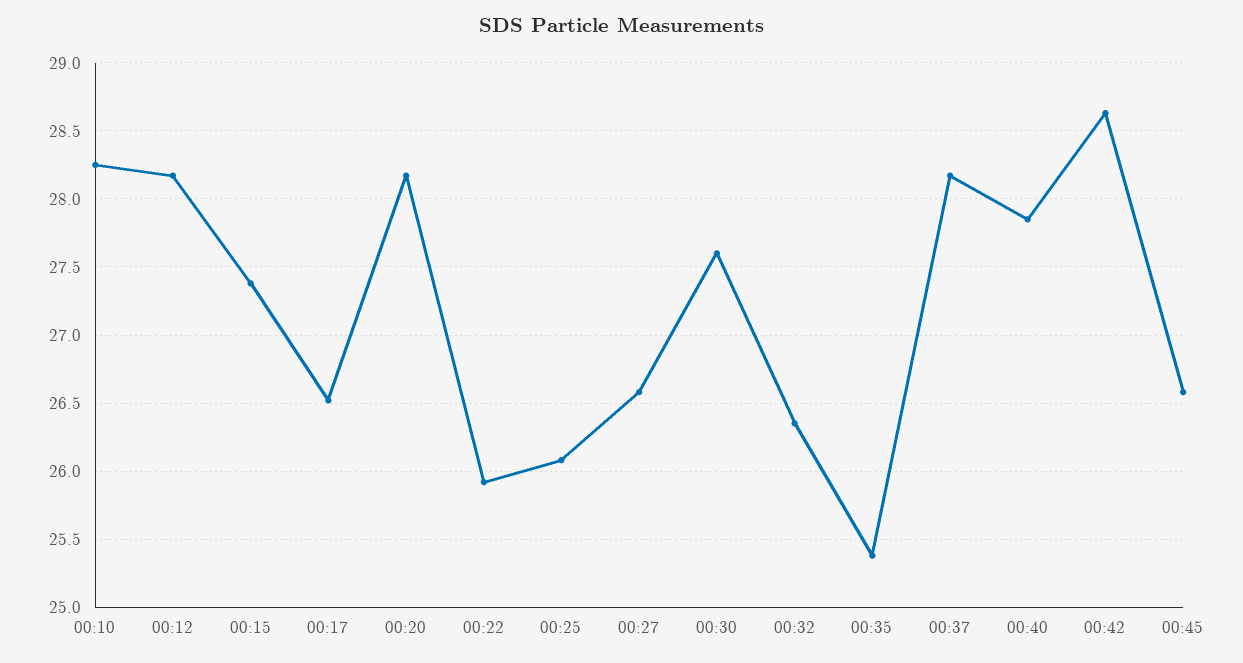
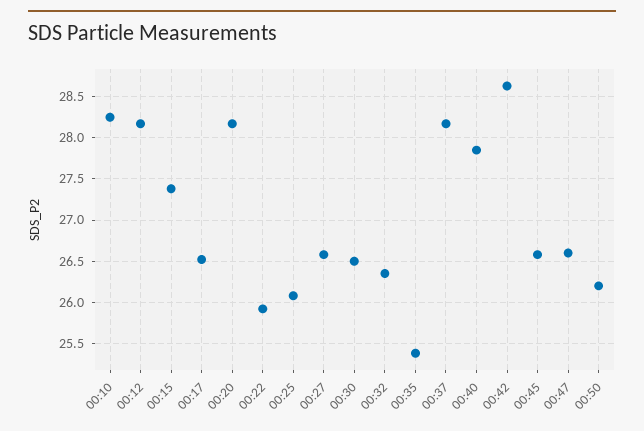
00:30: 27.6 -> 26.5
00:47: none -> 26.6
00:50: none -> 26.2

